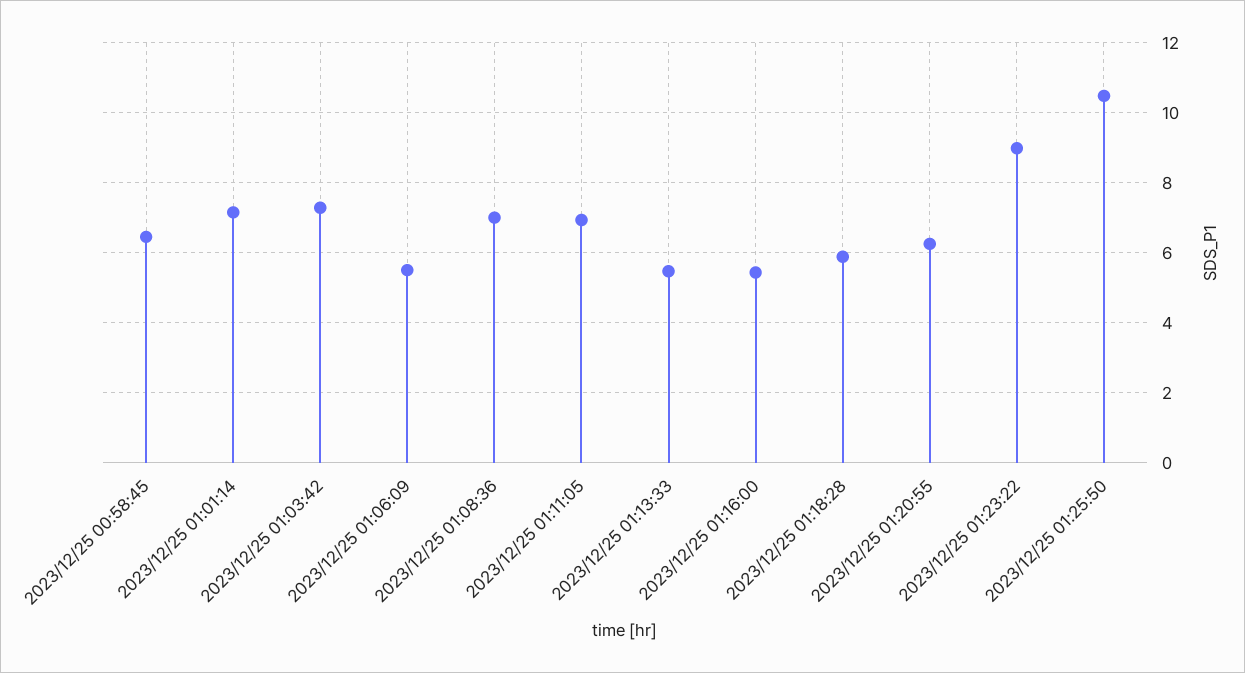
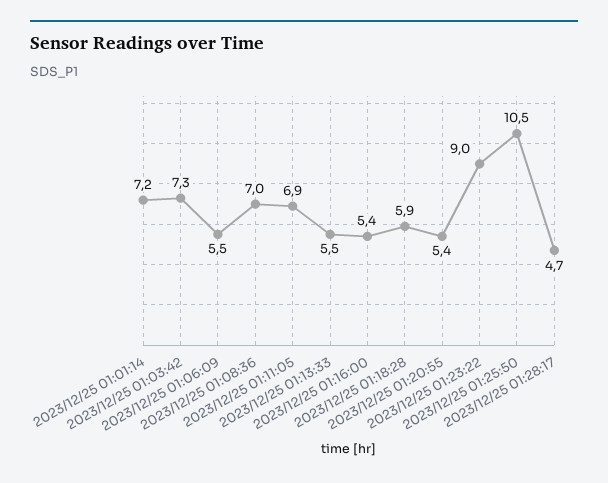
2023/12/25 00:58:45: 6.4 -> none
2023/12/25 01:20:55: 6.2 -> 5.4
2023/12/25 01:28:17: none -> 4.7

